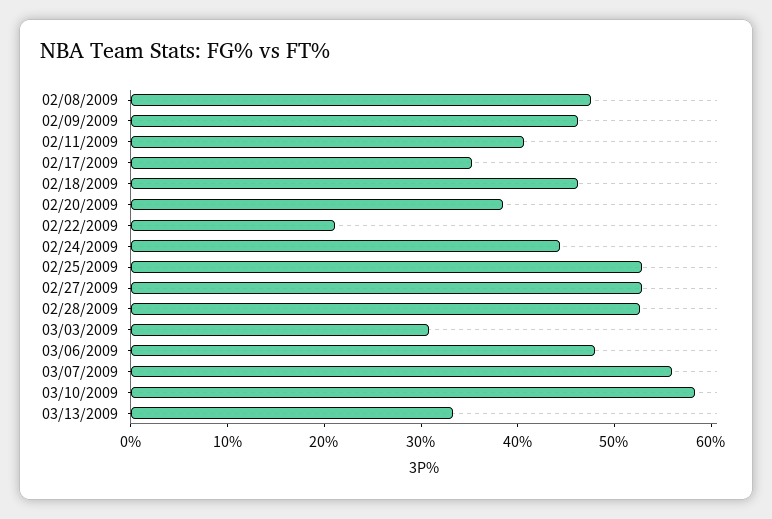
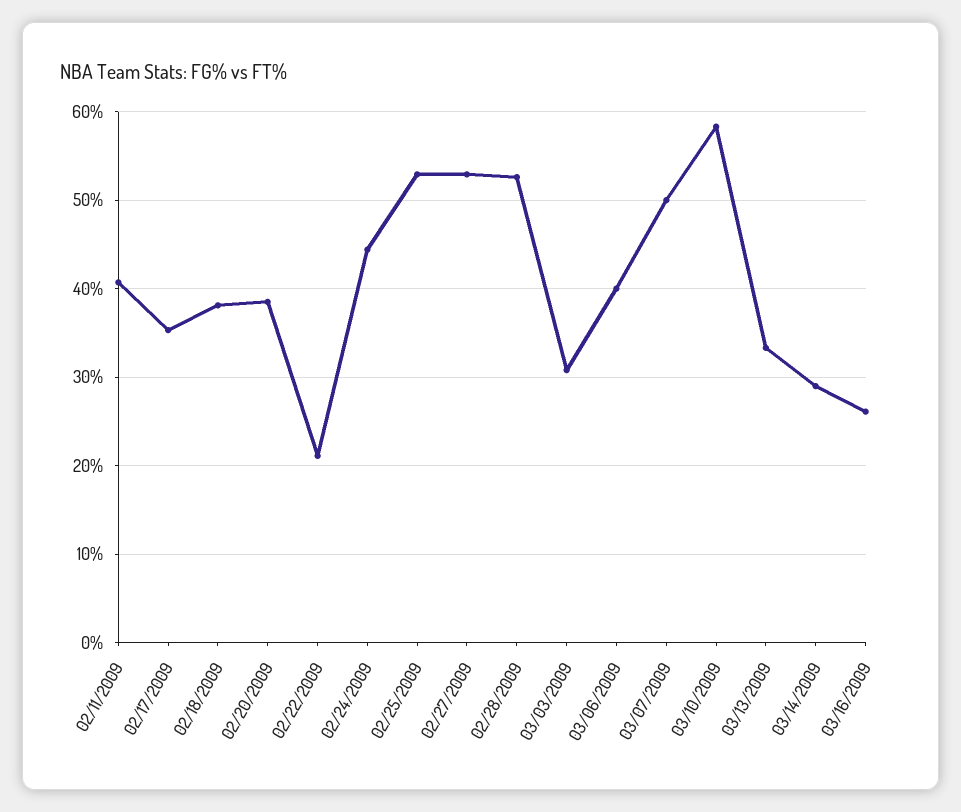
02/08/2009: 48 -> none
02/09/2009: 46 -> none
02/18/2009: 46 -> 38
03/06/2009: 48 -> 40
03/07/2009: 56 -> 50
03/14/2009: none -> 29
03/16/2009: none -> 26

